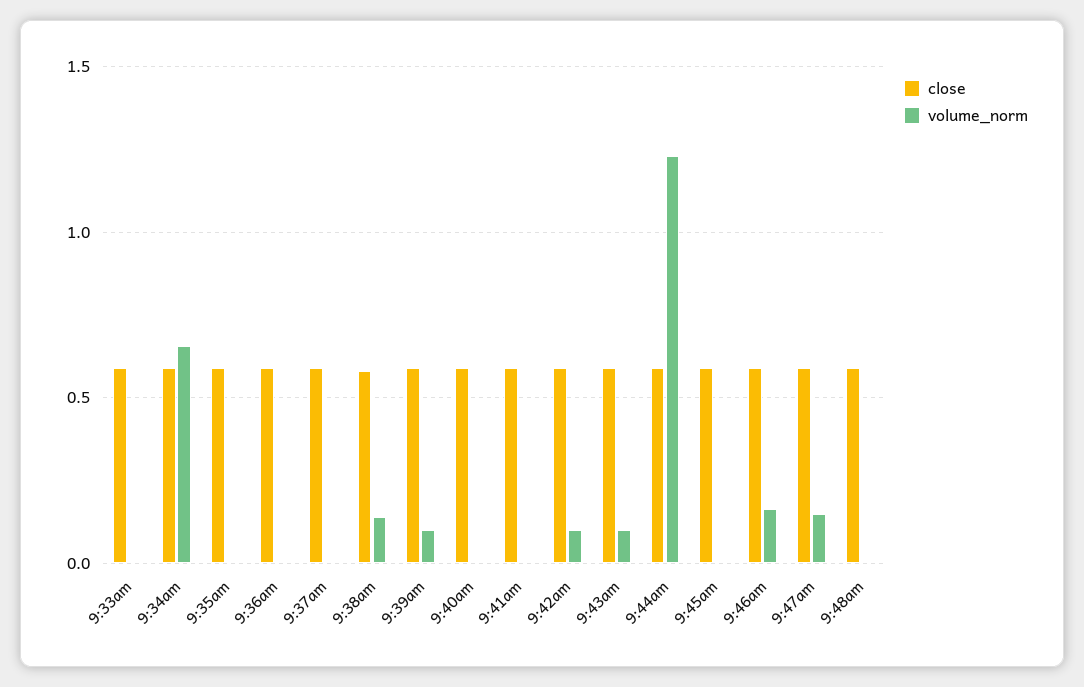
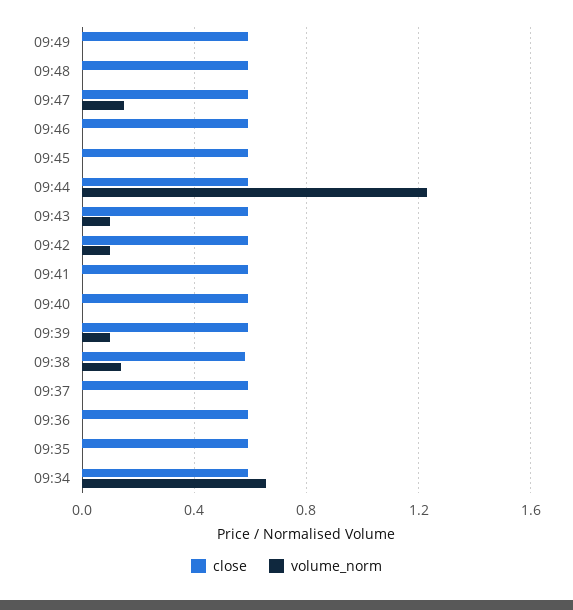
close, 9:33am: 0.6 -> none
volume_norm, 9:33am: 0 -> none
volume_norm, 9:46am: 0.15 -> 0
close, 09:49: none -> 0.6
volume_norm, 09:49: none -> 0

